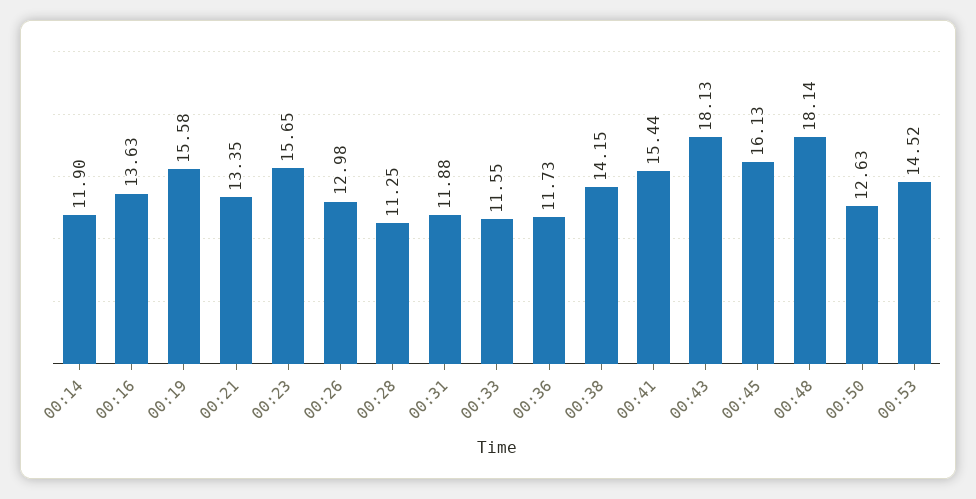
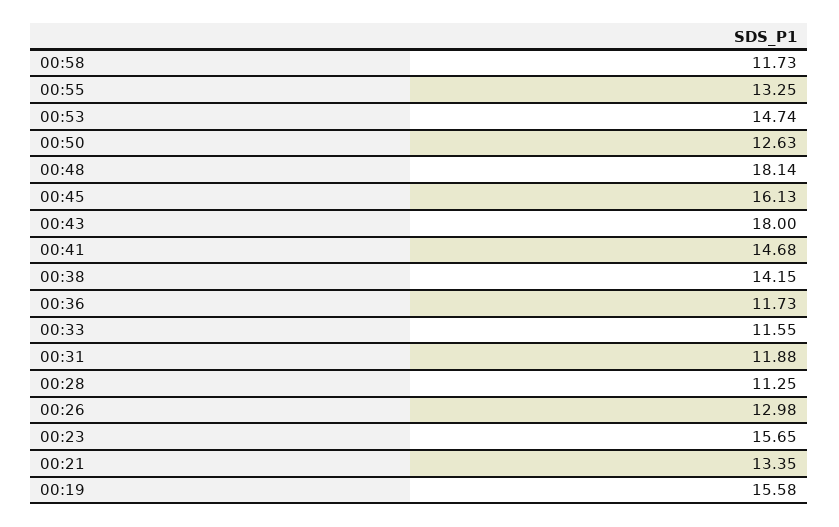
00:14: 11.9 -> none
00:16: 13.63 -> none
00:41: 15.44 -> 14.68
00:43: 18.13 -> 18
00:53: 14.52 -> 14.74
00:58: none -> 11.73
00:55: none -> 13.25

